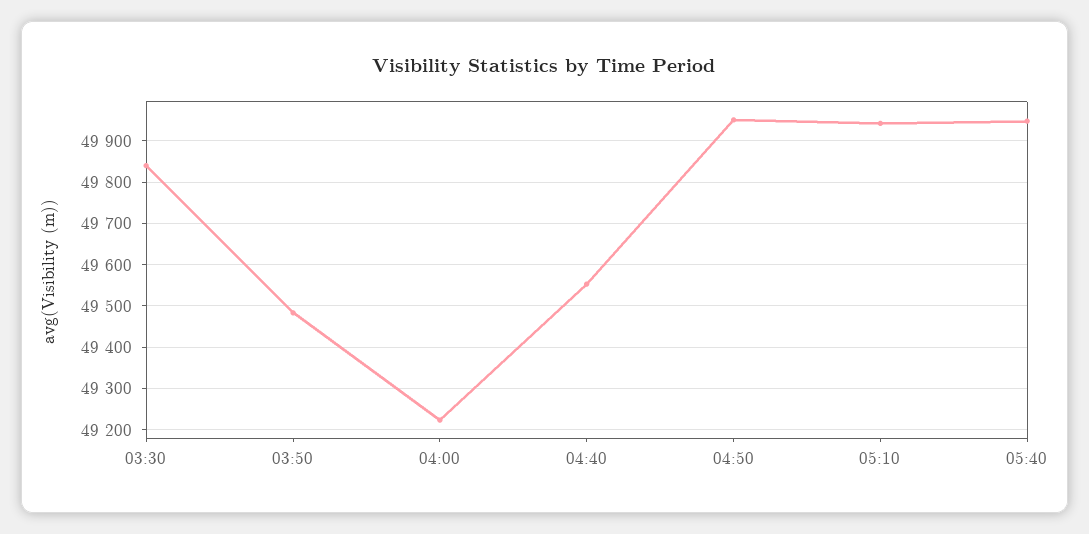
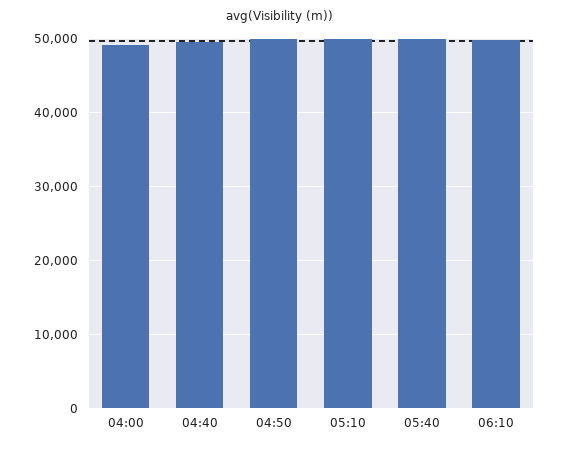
03:30: 49840 -> none
03:50: 49480 -> none
06:10: none -> 50000

